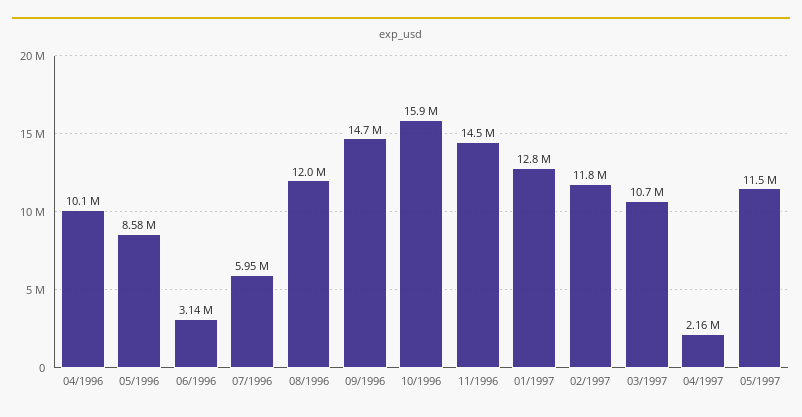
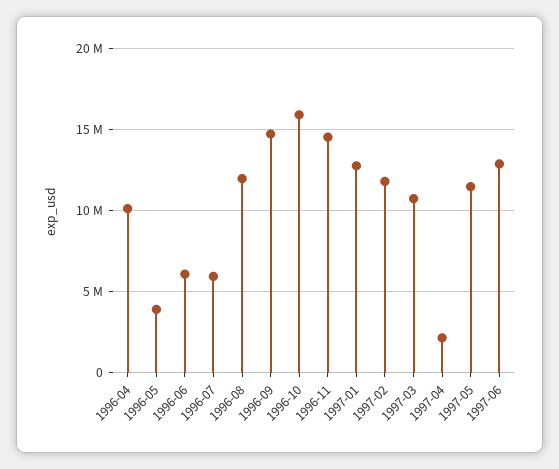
05/1996: 8580000 -> 4000000
06/1996: 3140000 -> 6000000
1997-06: none -> 13000000

